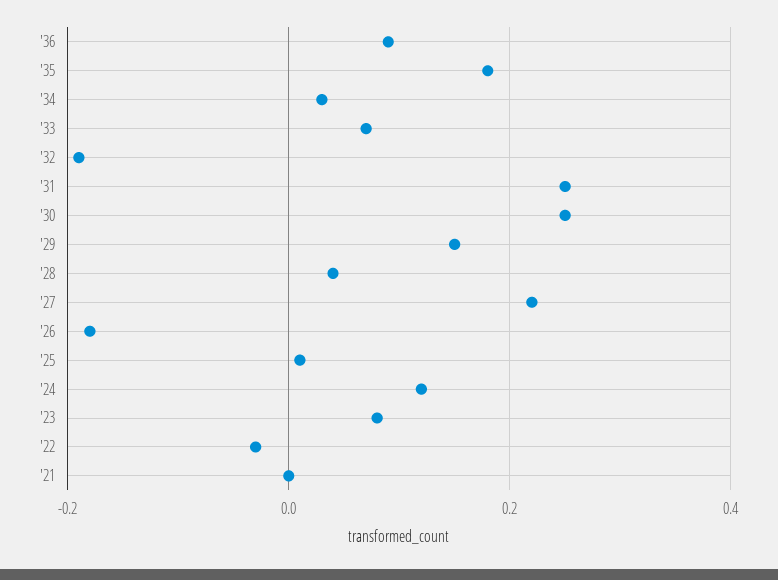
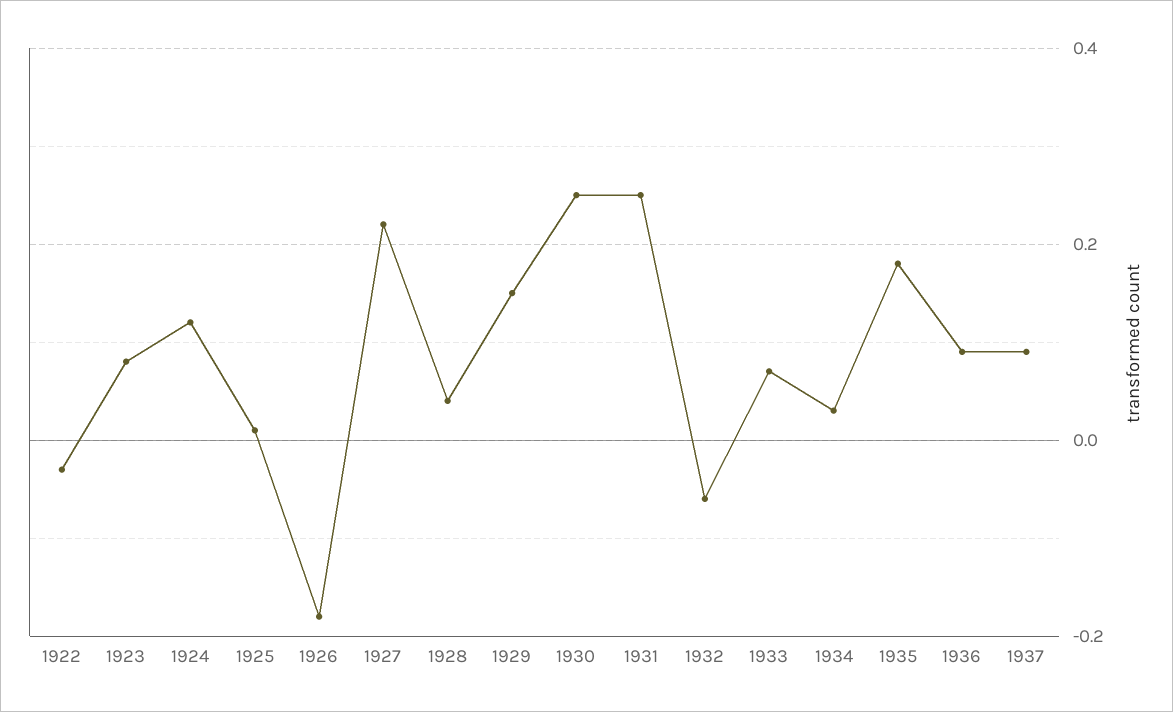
'32: -0.2 -> -0.05
'21: 0 -> none
1937: none -> 0.1

